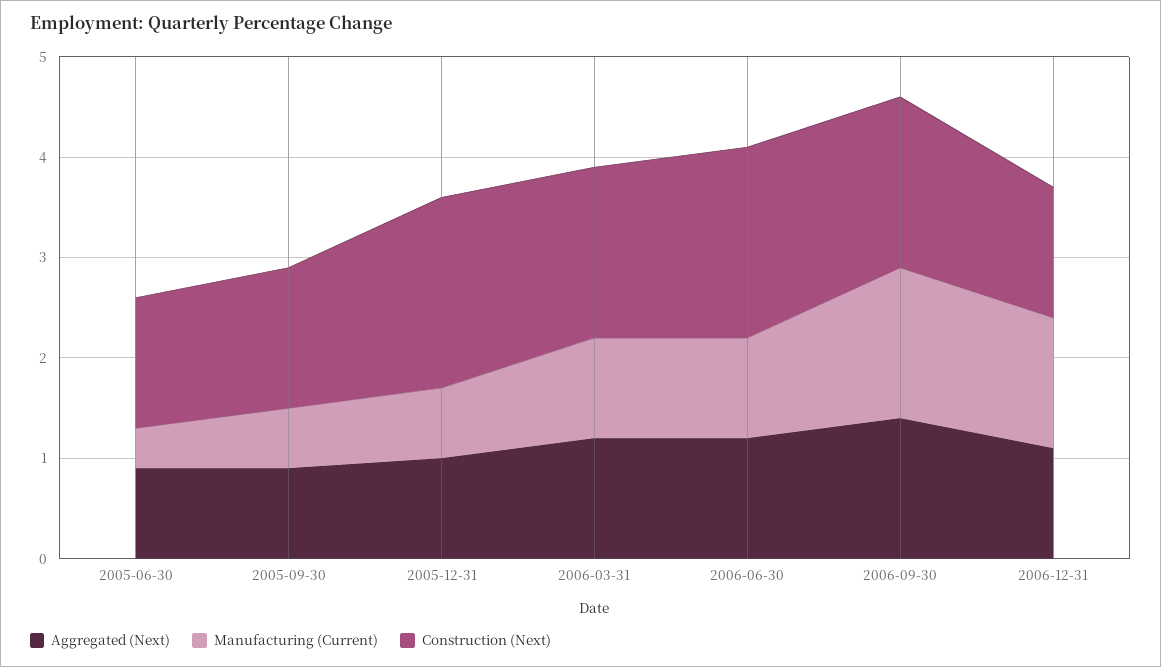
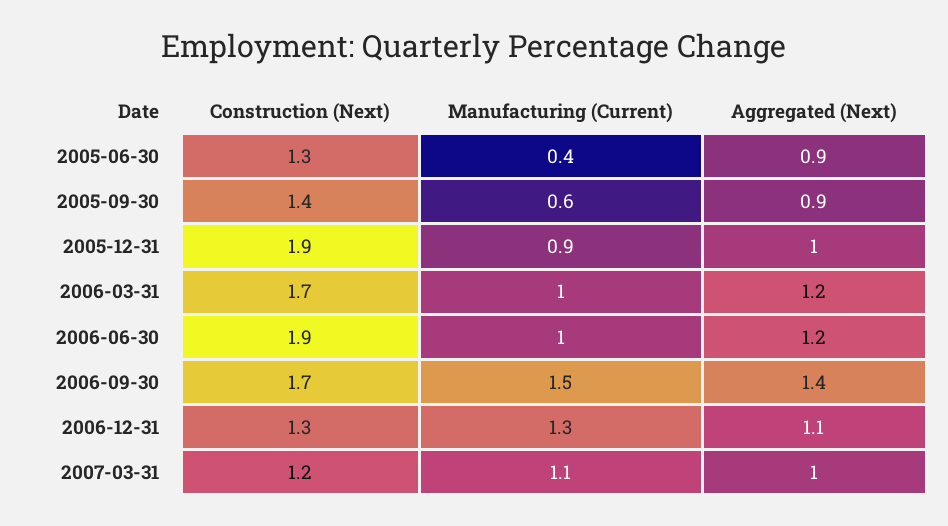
Manufacturing (Current), 2005-12-31: 0.7 -> 0.9
Construction (Next), 2007-03-31: none -> 1.2
Manufacturing (Current), 2007-03-31: none -> 1.1
Aggregated (Next), 2007-03-31: none -> 1

